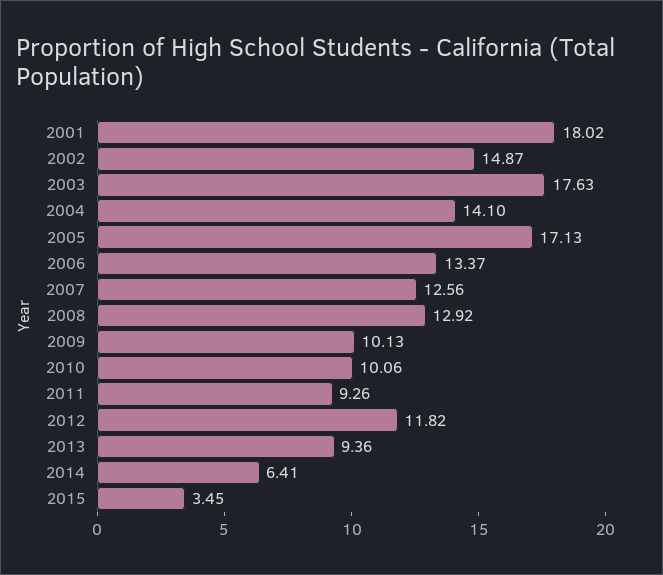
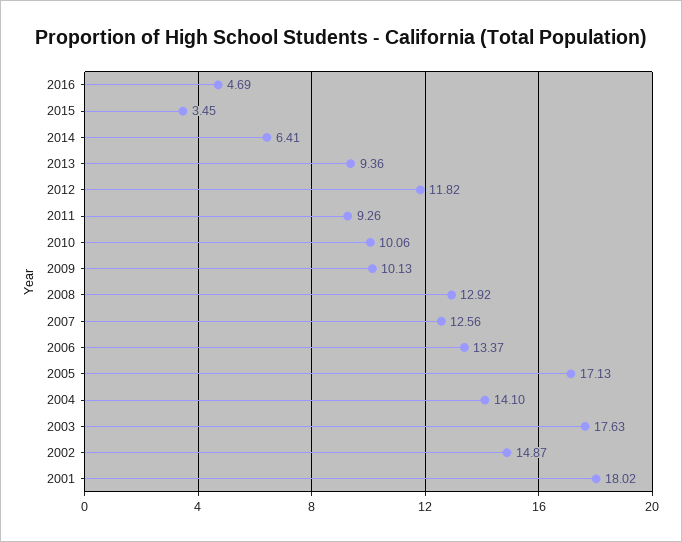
2016: none -> 4.69

